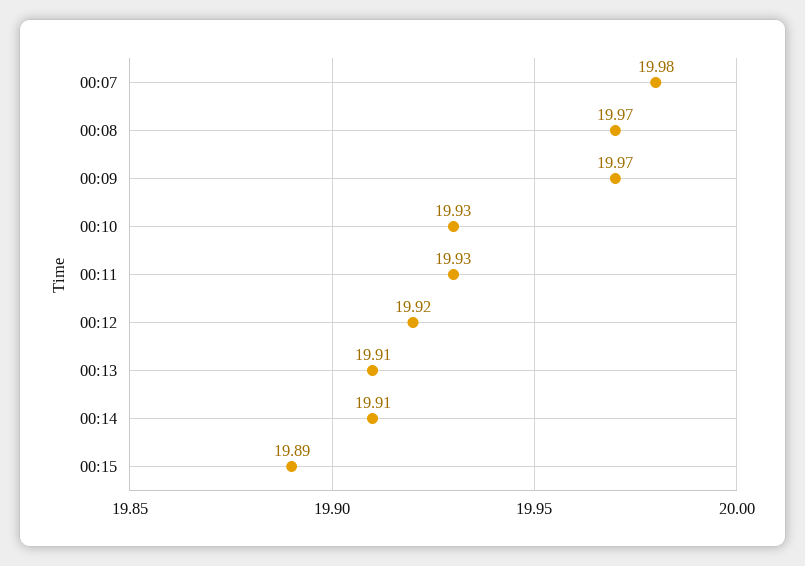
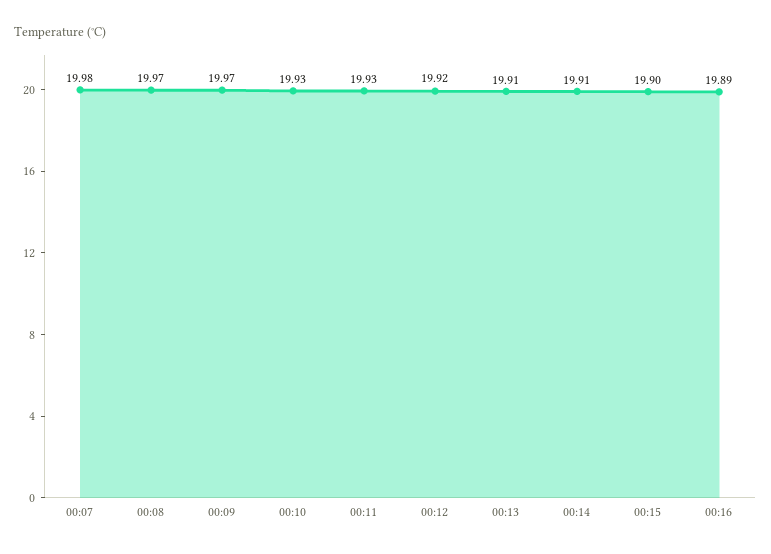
00:15: 19.89 -> 19.9
00:16: none -> 19.89

